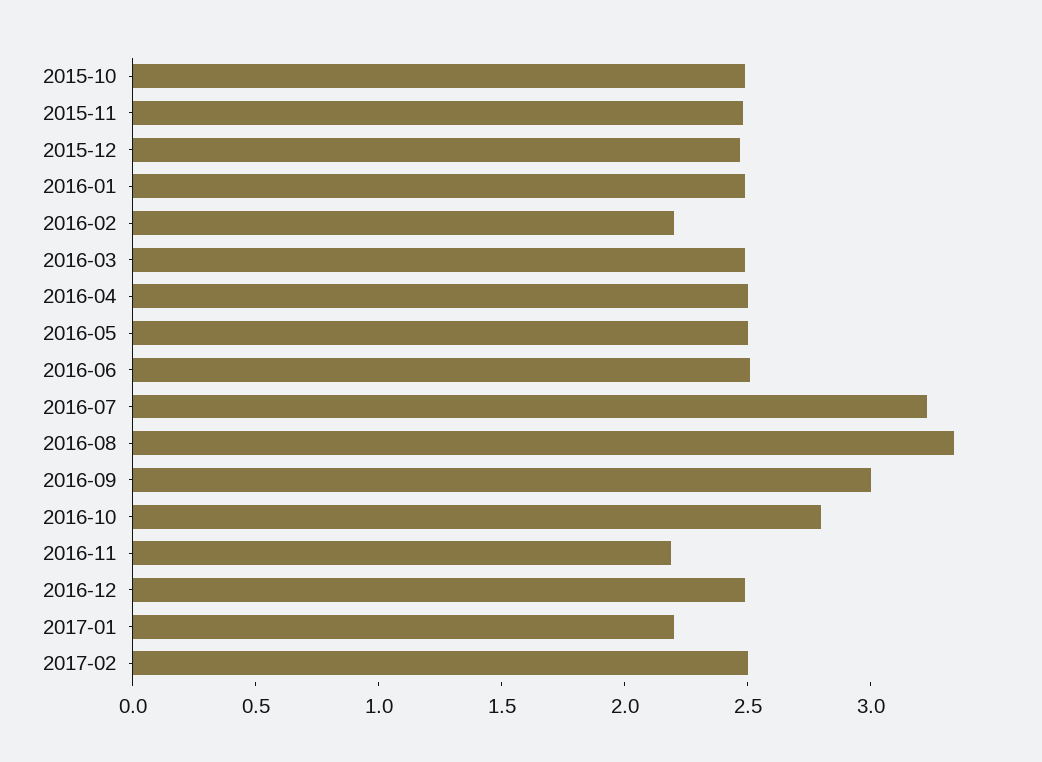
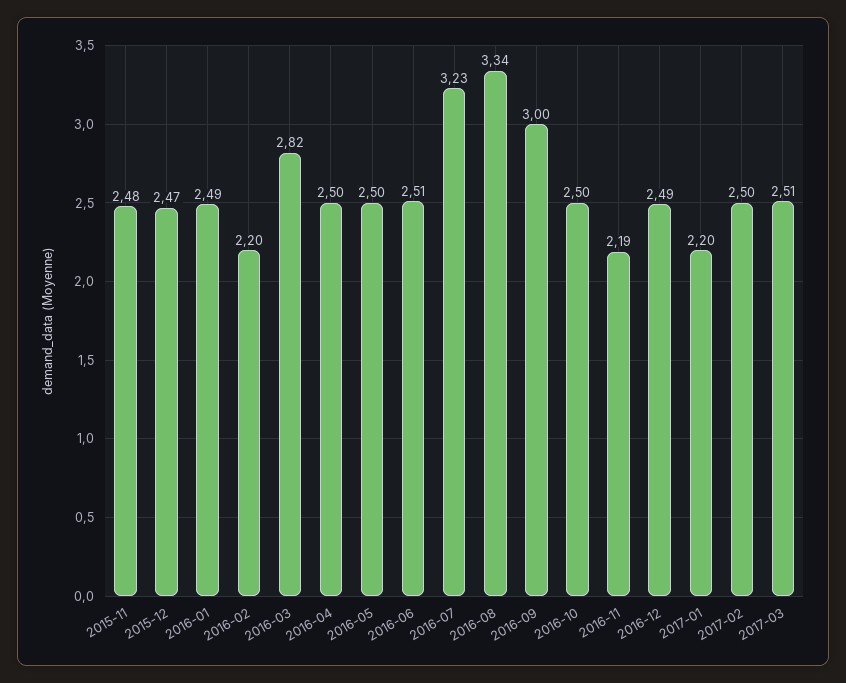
2015-10: 2.5 -> none
2016-03: 2.5 -> 2.82
2016-10: 2.8 -> 2.5
2017-03: none -> 2.51

